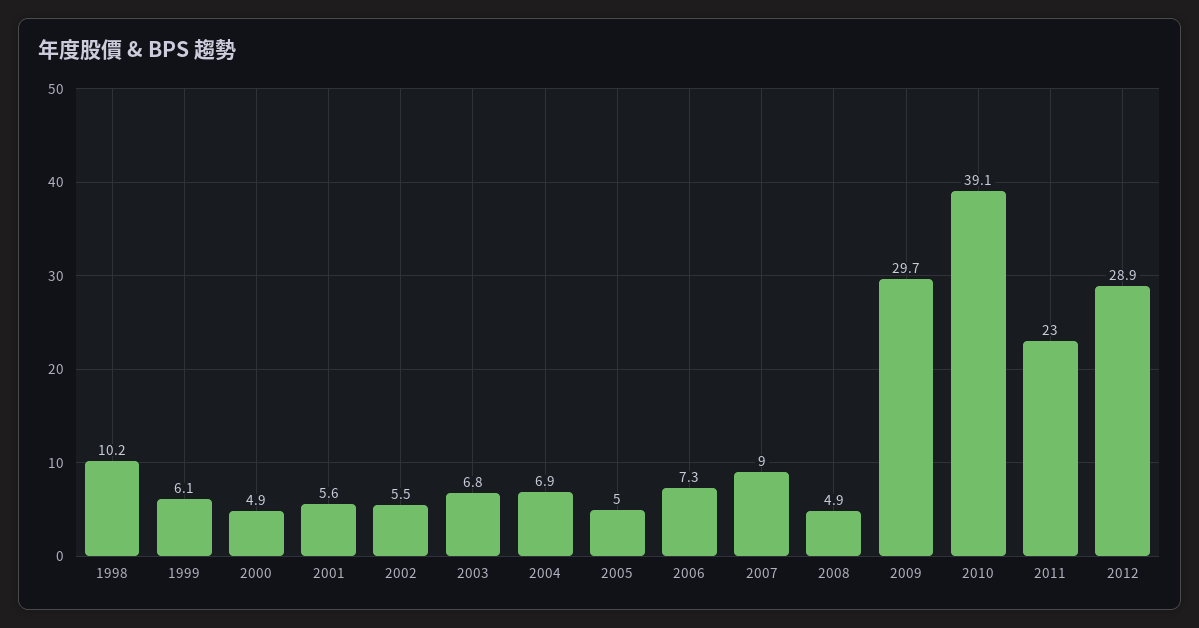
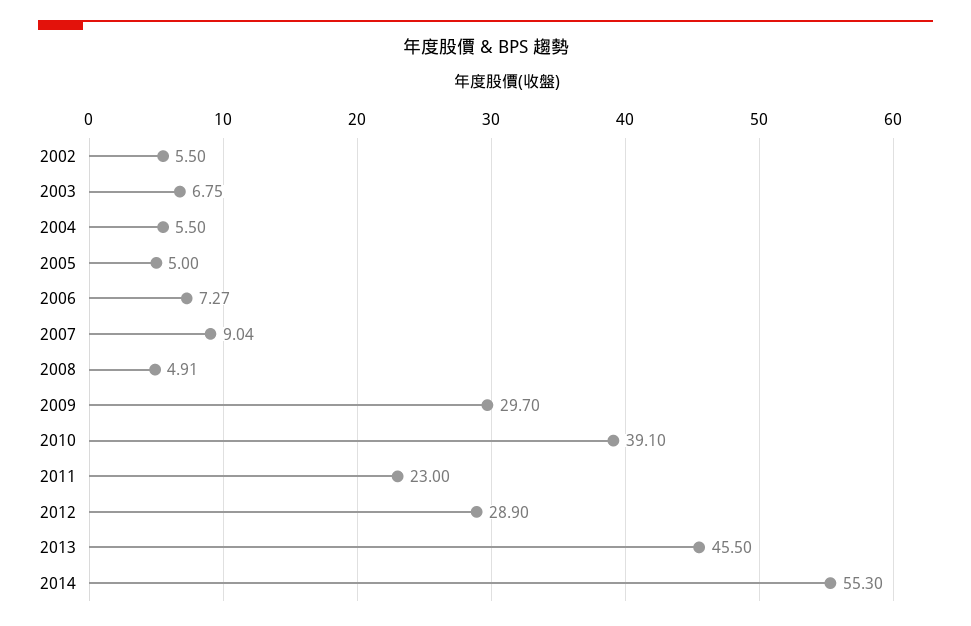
1998: 10.2 -> none
1999: 6.1 -> none
2000: 4.9 -> none
2001: 5.6 -> none
2004: 6.9 -> 5.5
2013: none -> 45.5
2014: none -> 55.3

